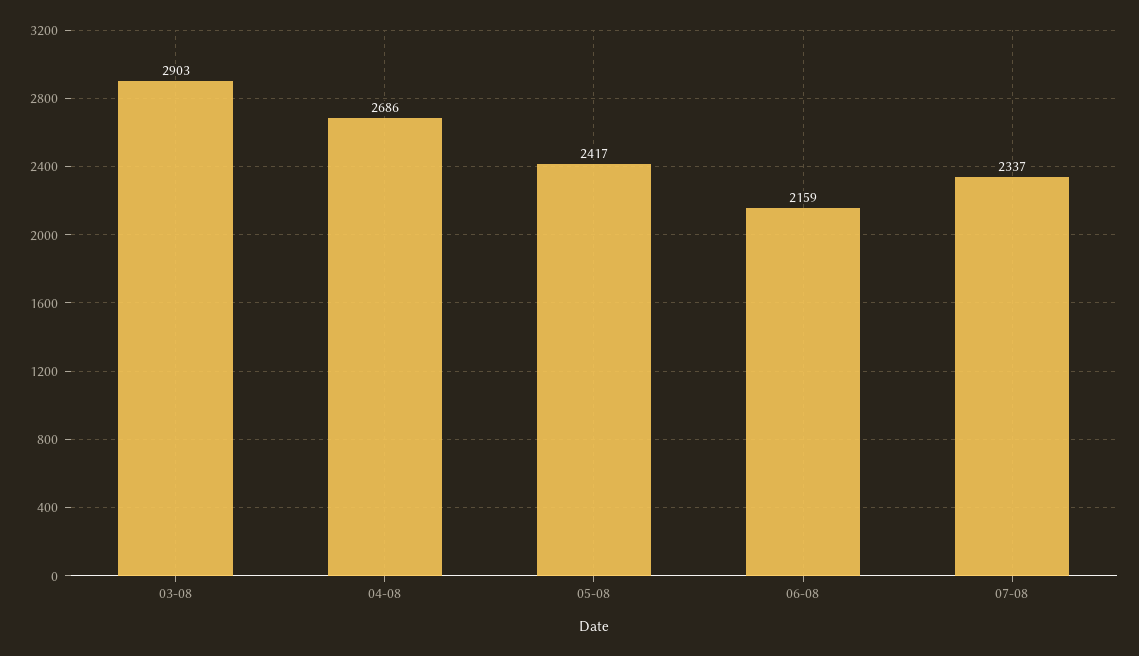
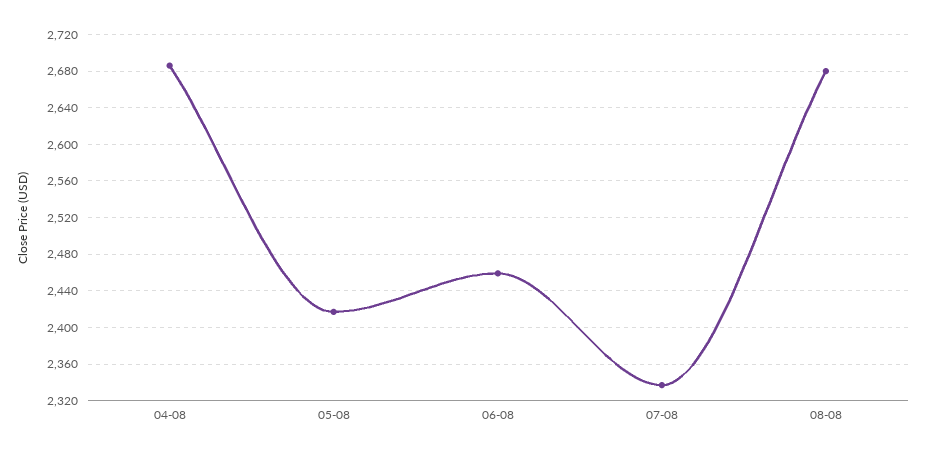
03-08: 2903 -> none
06-08: 2159 -> 2460
08-08: none -> 2680

